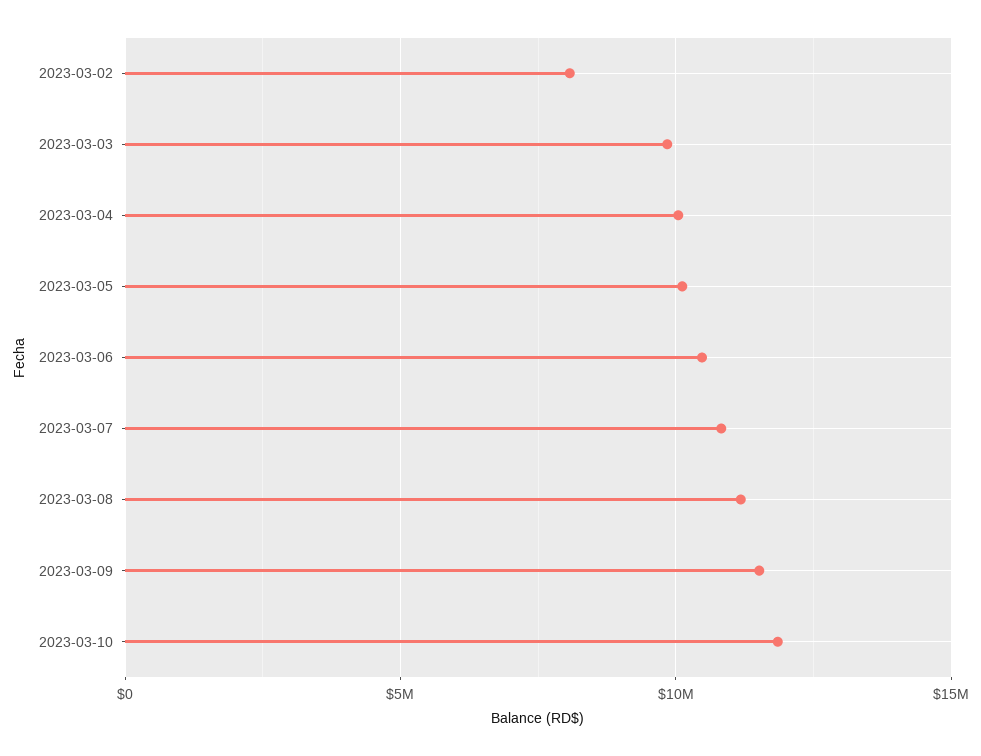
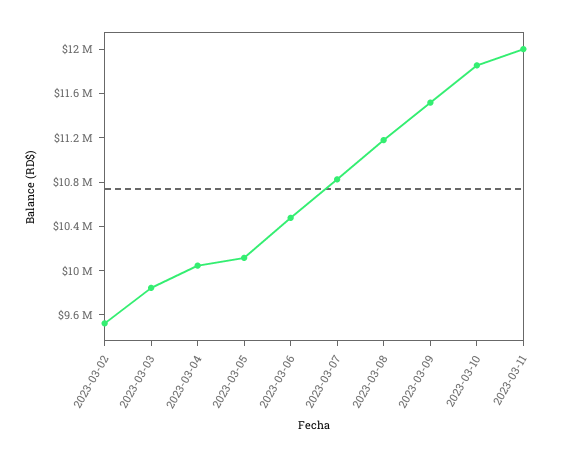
2023-03-02: 8000000 -> 9500000
2023-03-11: none -> 12000000

